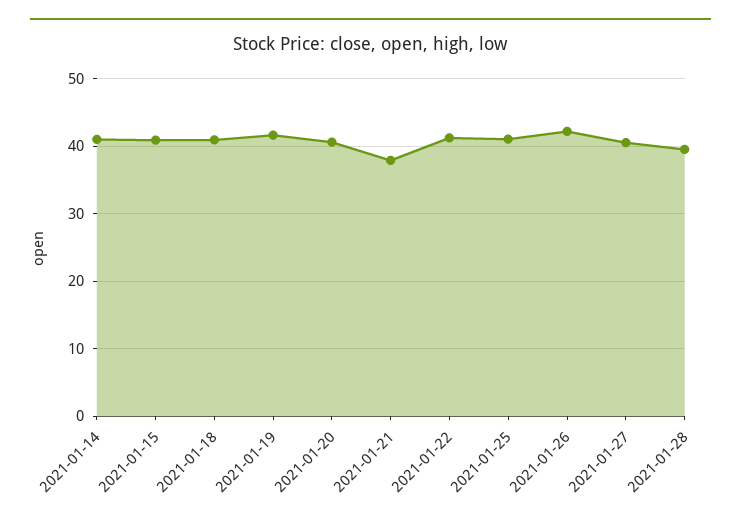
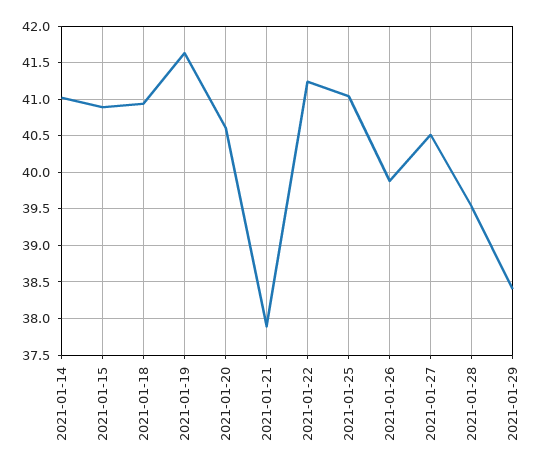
2021-01-26: 42 -> 39.9
2021-01-29: none -> 38.4

